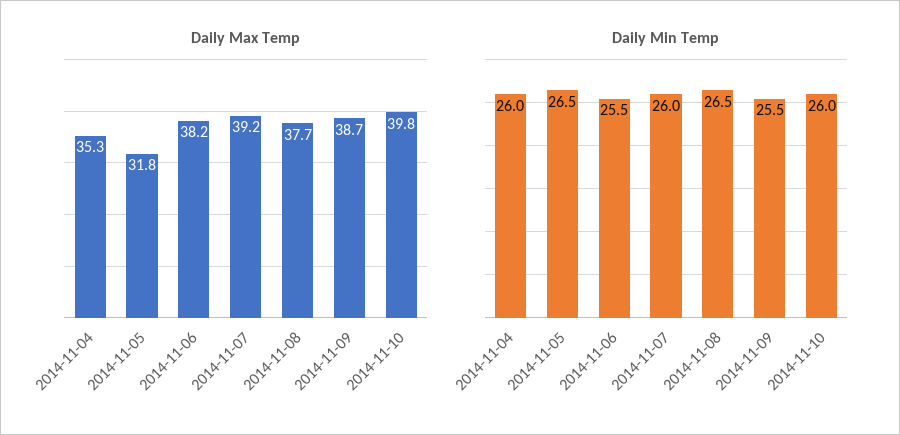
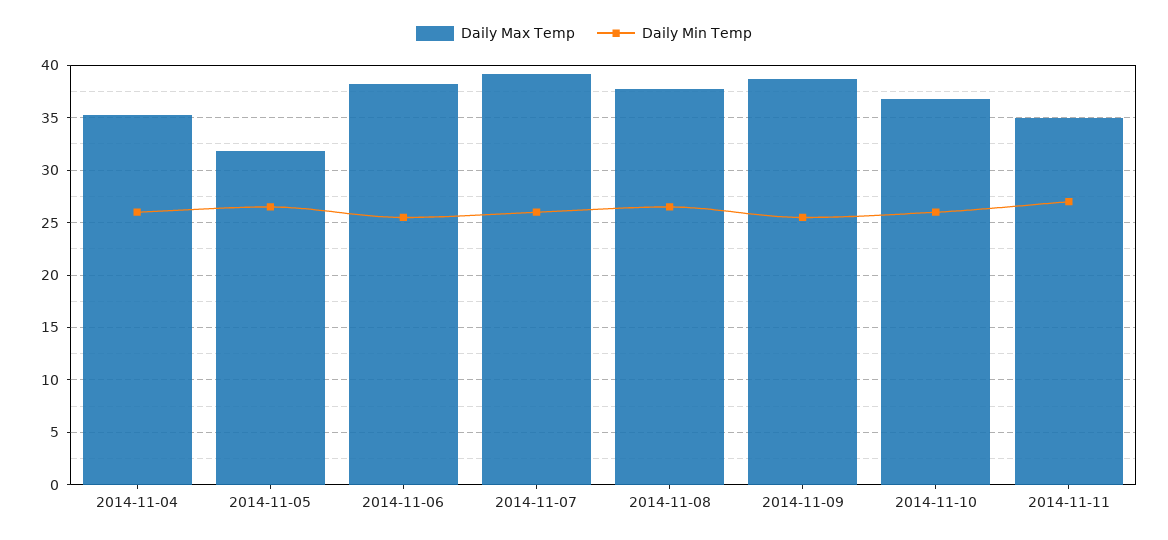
Daily Max Temp, 2014-11-10: 39.8 -> 37
Daily Max Temp, 2014-11-11: none -> 35
Daily Min Temp, 2014-11-11: none -> 27

